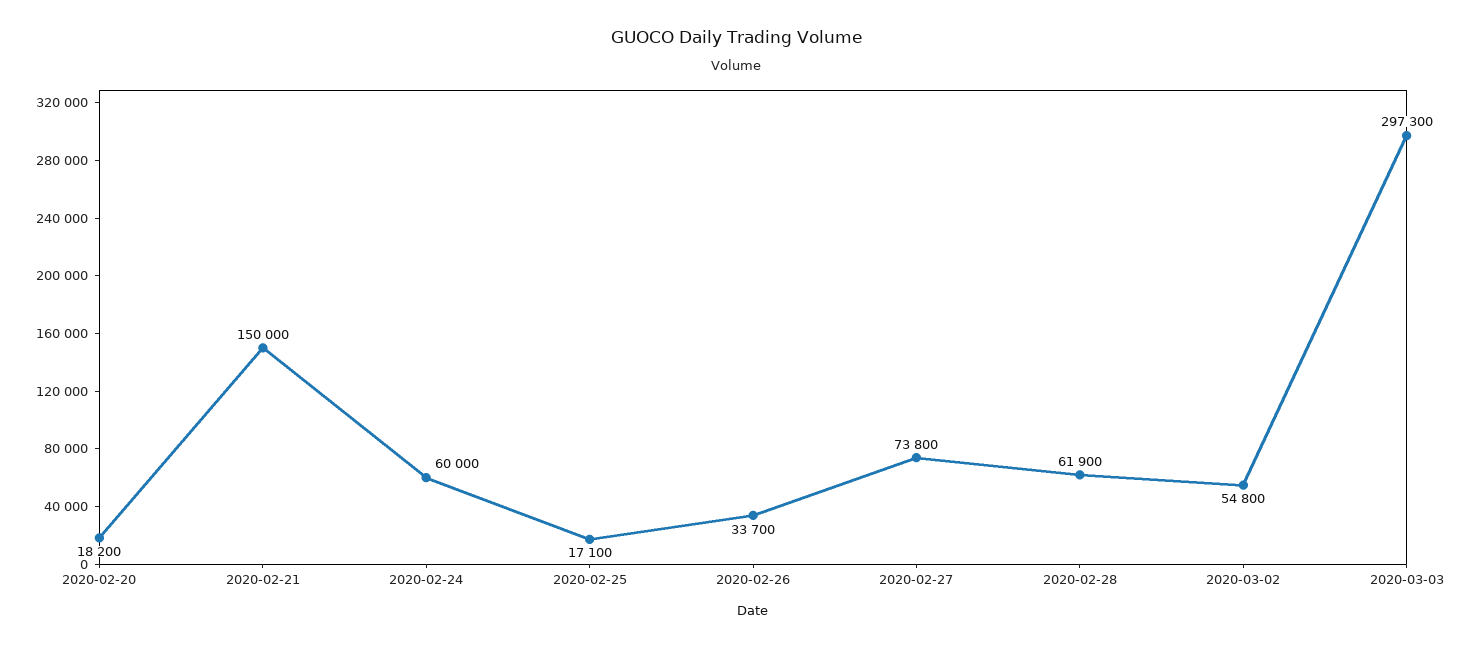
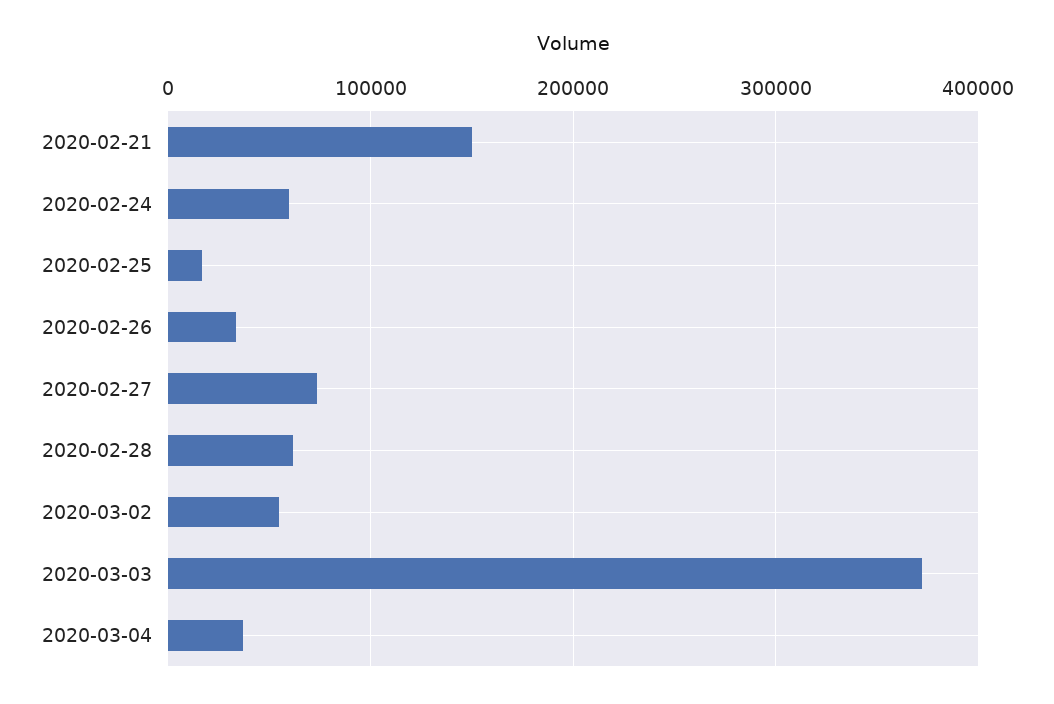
2020-02-20: 18200 -> none
2020-03-03: 297300 -> 370000
2020-03-04: none -> 40000

